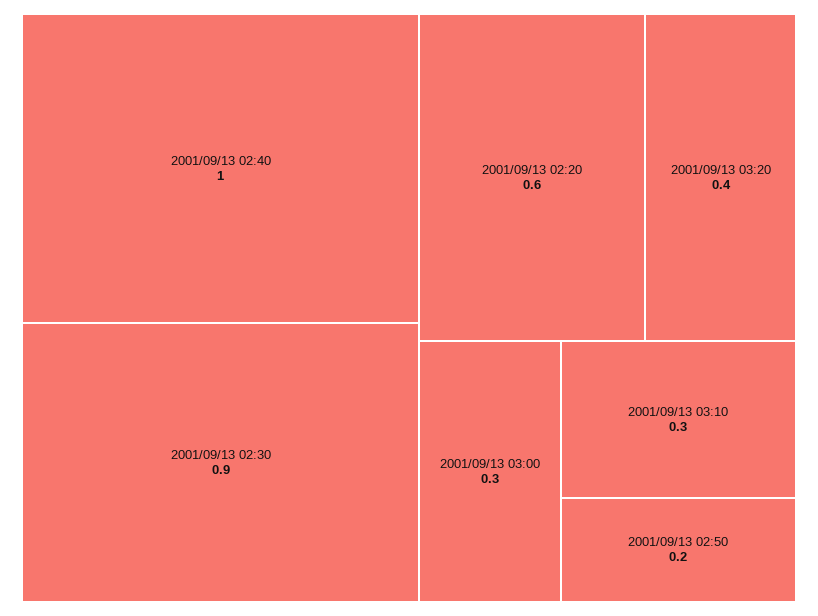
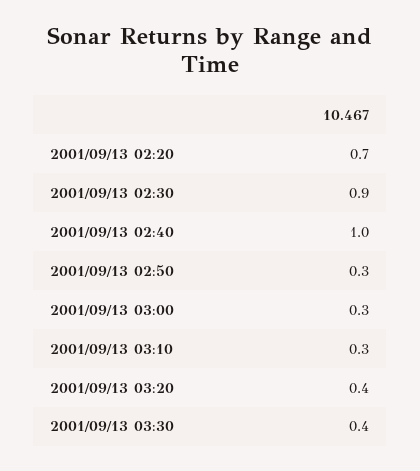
2001/09/13 02:20: 0.6 -> 0.7
2001/09/13 02:50: 0.2 -> 0.3
2001/09/13 03:30: none -> 0.4

